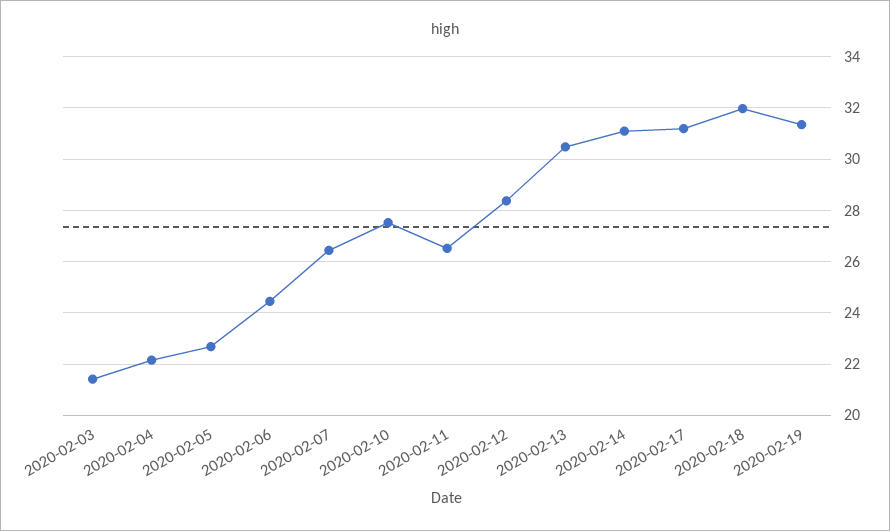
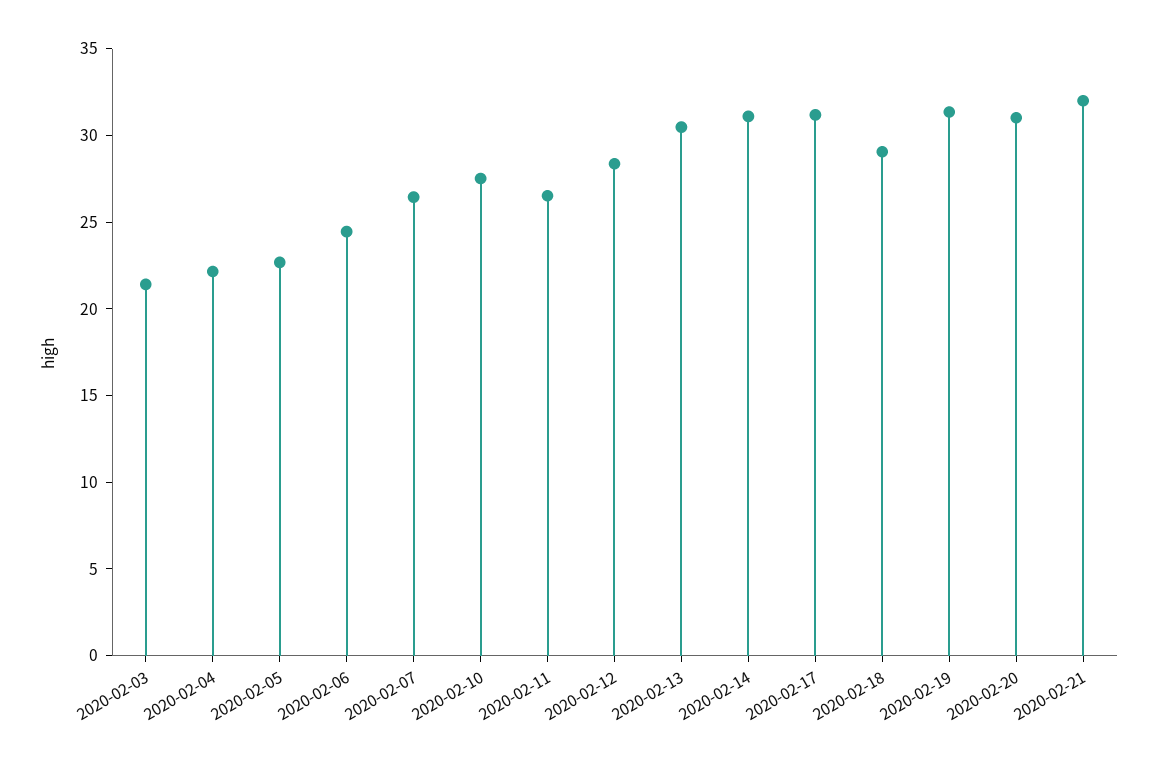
2020-02-18: 32 -> 29
2020-02-20: none -> 31
2020-02-21: none -> 32

